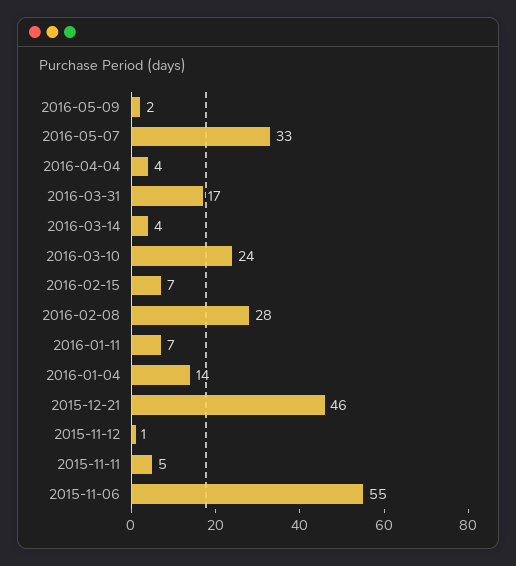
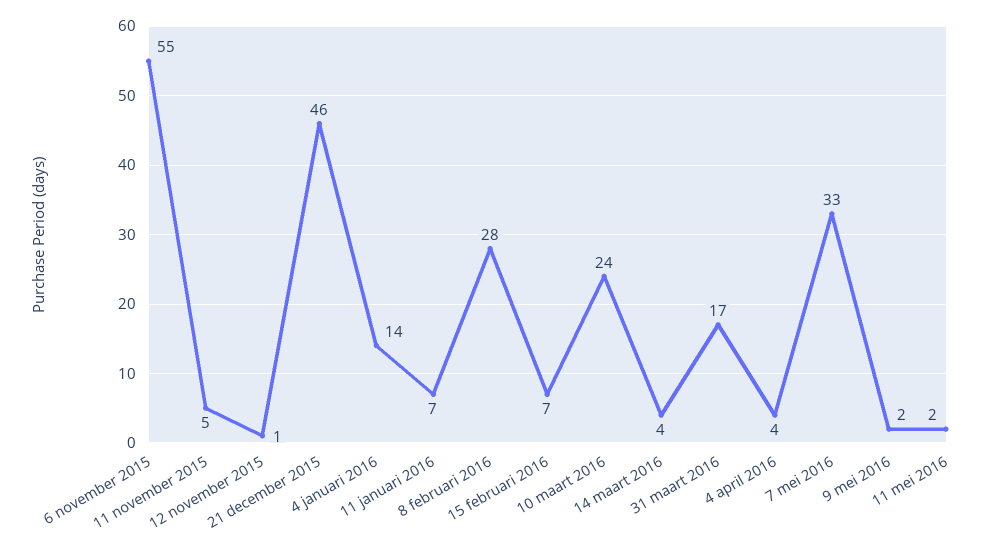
11 mei 2016: none -> 2

